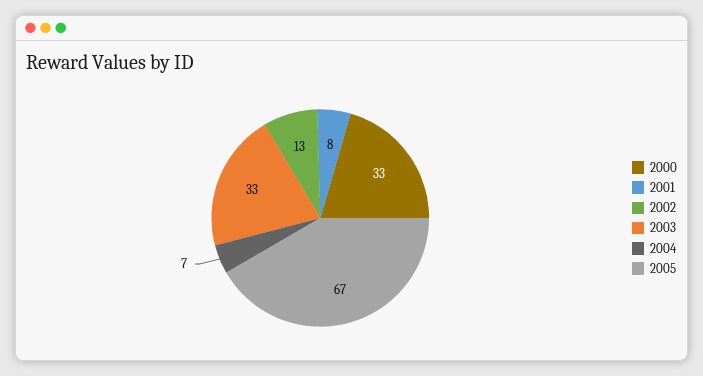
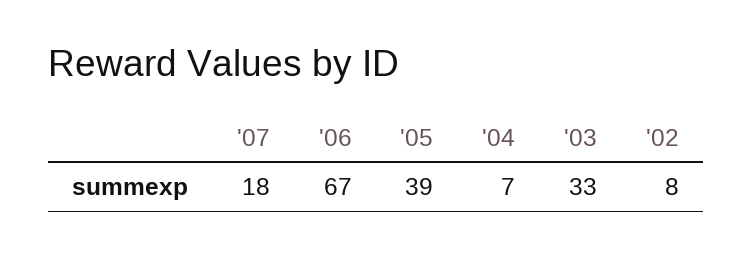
2000: 33 -> none
2001: 8 -> none
2002: 13 -> 8
2005: 67 -> 39
'07: none -> 18
'06: none -> 67

